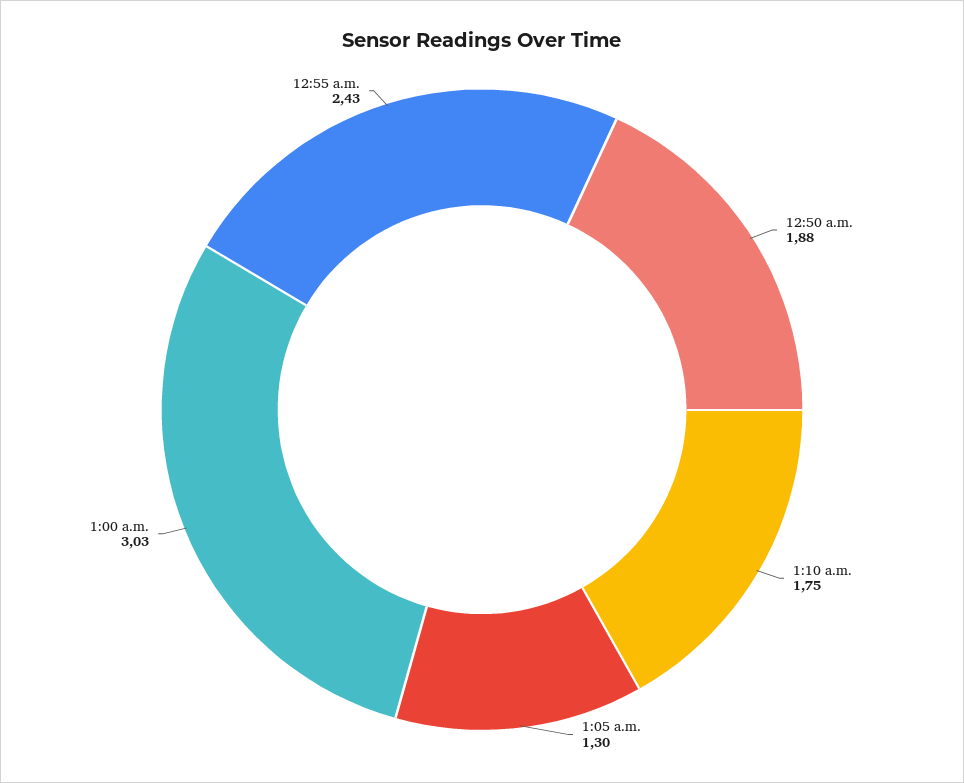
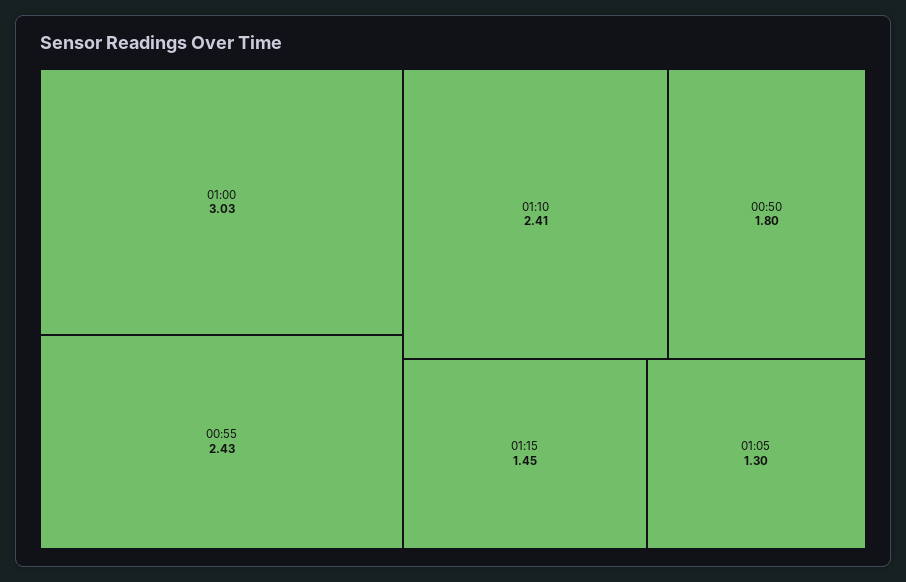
12:50 a.m.: 1.88 -> 1.8
1:10 a.m.: 1.75 -> 2.41
01:15: none -> 1.45

